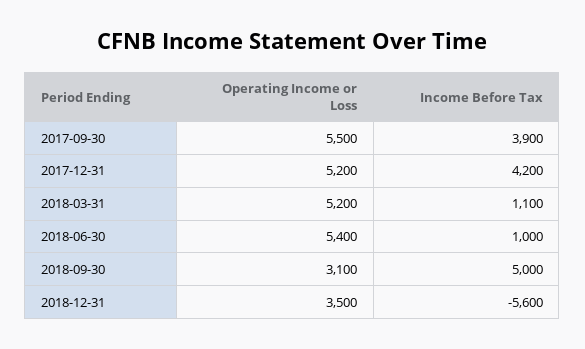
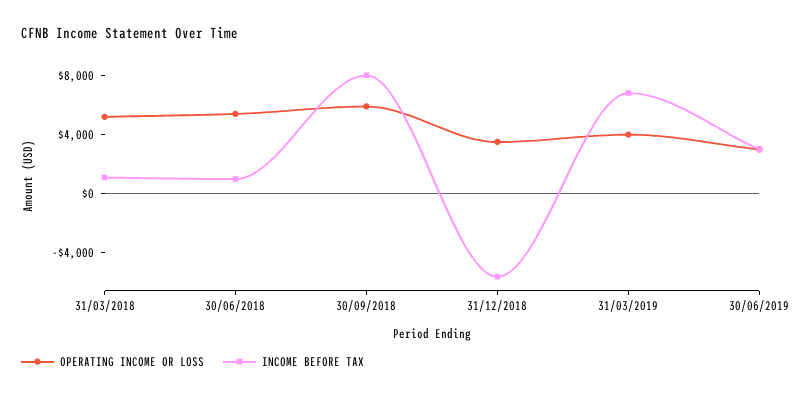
Operating Income or Loss, 2017-09-30: 5500 -> none
Income Before Tax, 2017-09-30: 3900 -> none
Operating Income or Loss, 2017-12-31: 5200 -> none
Income Before Tax, 2017-12-31: 4200 -> none
Operating Income or Loss, 2018-09-30: 3100 -> 6000
Income Before Tax, 2018-09-30: 5000 -> 8000
Operating Income or Loss, 31/03/2019: none -> 4000
Income Before Tax, 31/03/2019: none -> 7000
Operating Income or Loss, 30/06/2019: none -> 3000
Income Before Tax, 30/06/2019: none -> 3000

